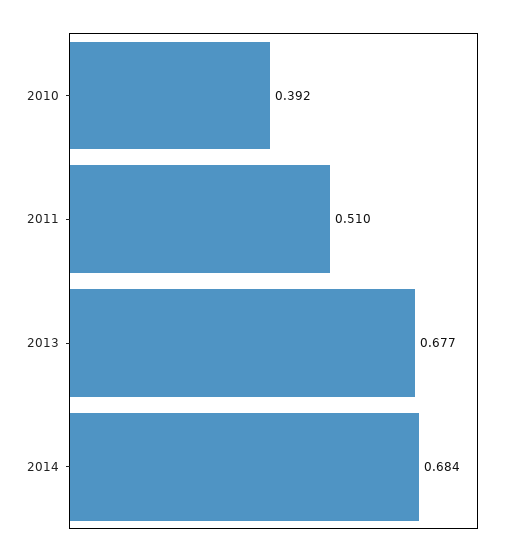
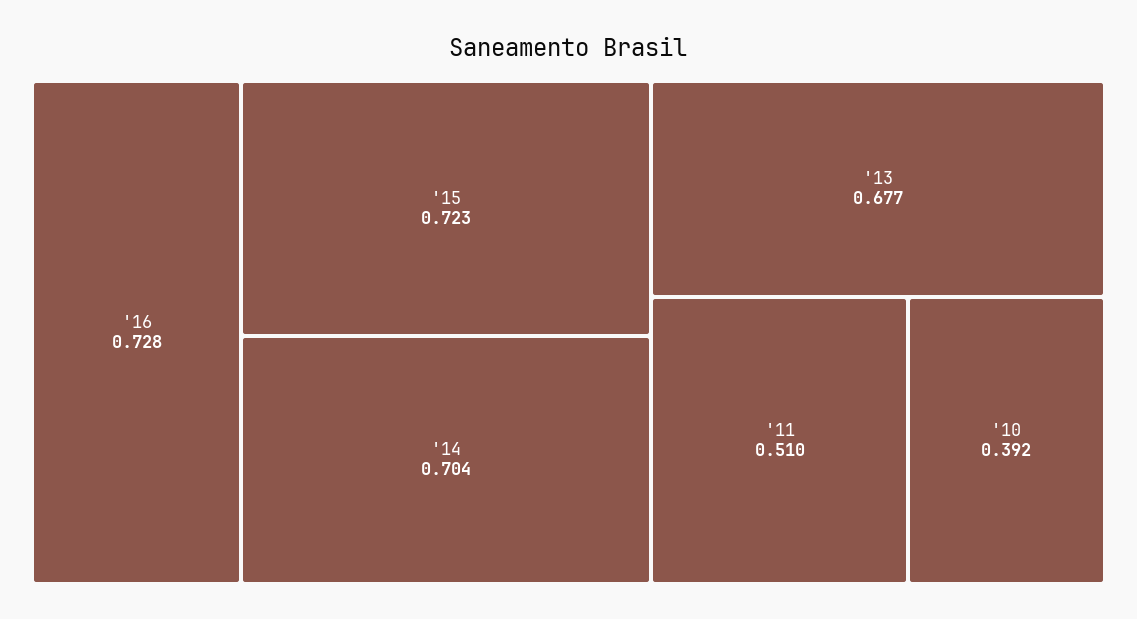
2014: 0.684 -> 0.704
'16: none -> 0.728
'15: none -> 0.723

